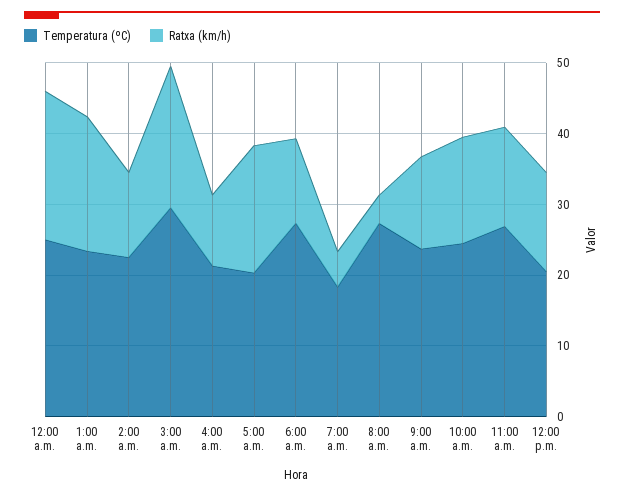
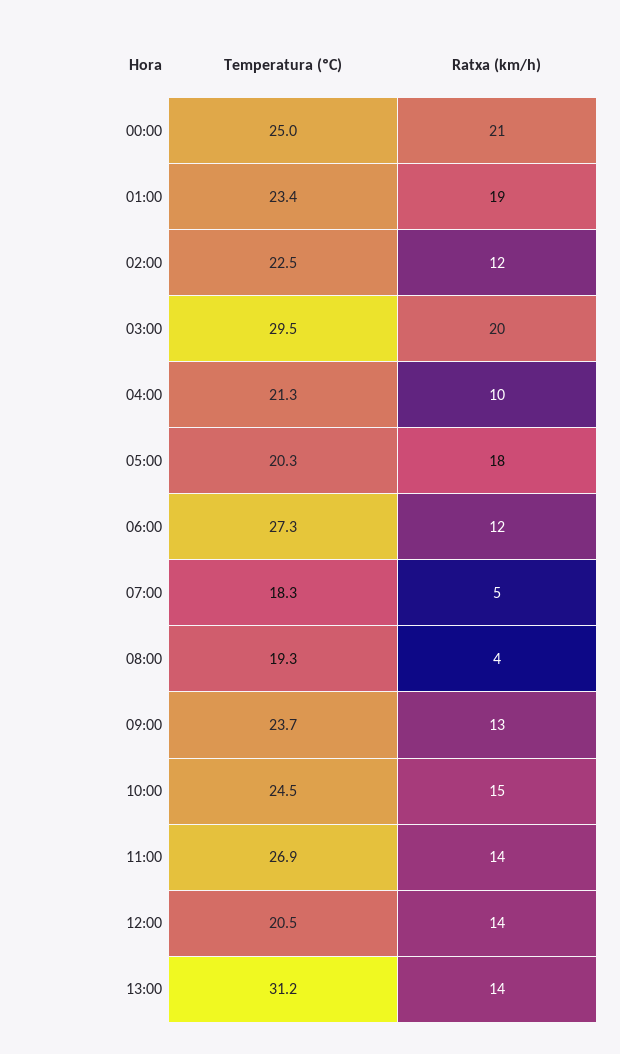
Temperatura (ºC), 8:00 a.m.: 28 -> 19.3
Temperatura (ºC), 13:00: none -> 31.2
Ratxa (km/h), 13:00: none -> 14

